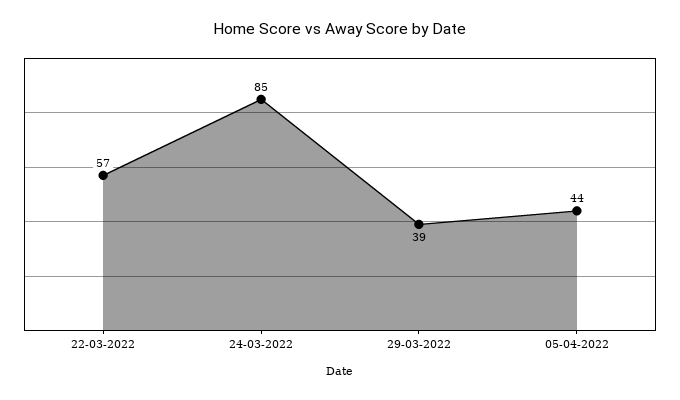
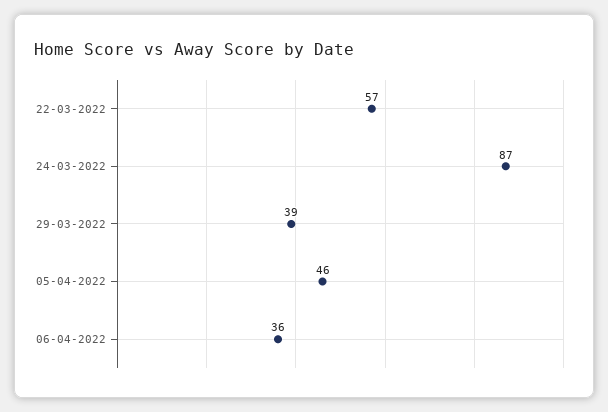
24-03-2022: 85 -> 87
05-04-2022: 44 -> 46
06-04-2022: none -> 36

